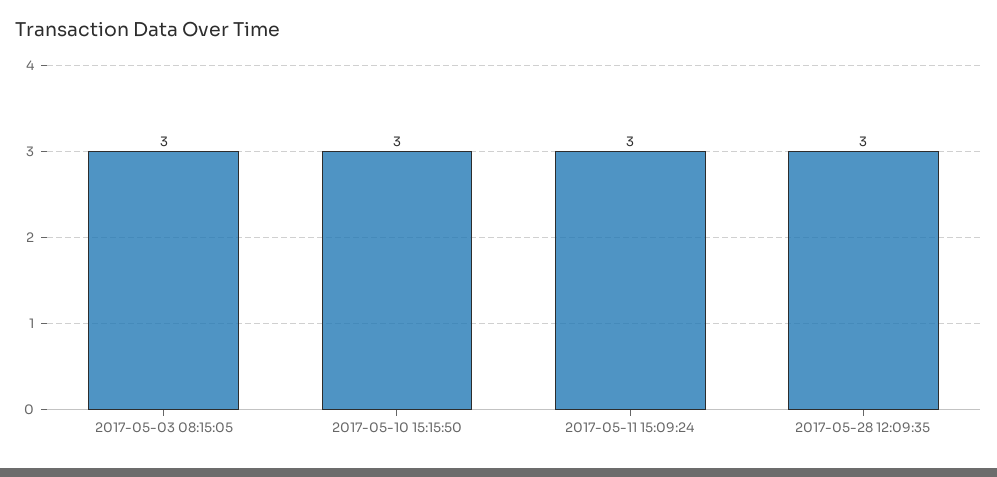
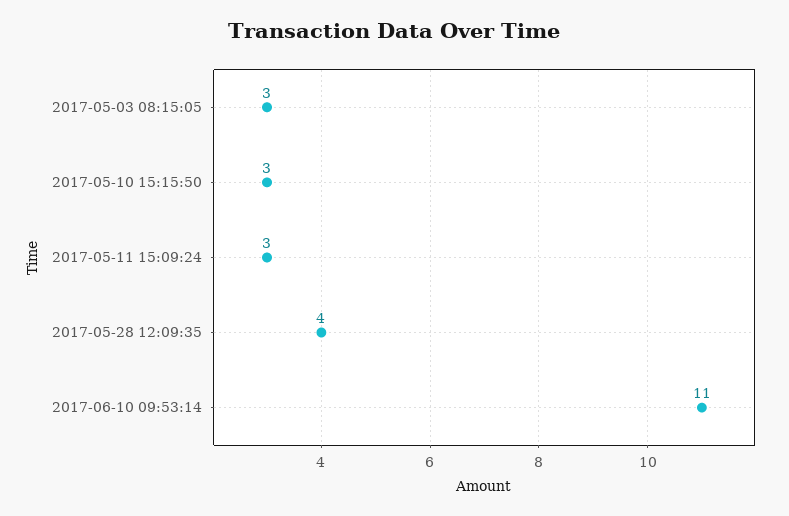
2017-05-28 12:09:35: 3 -> 4
2017-06-10 09:53:14: none -> 11

